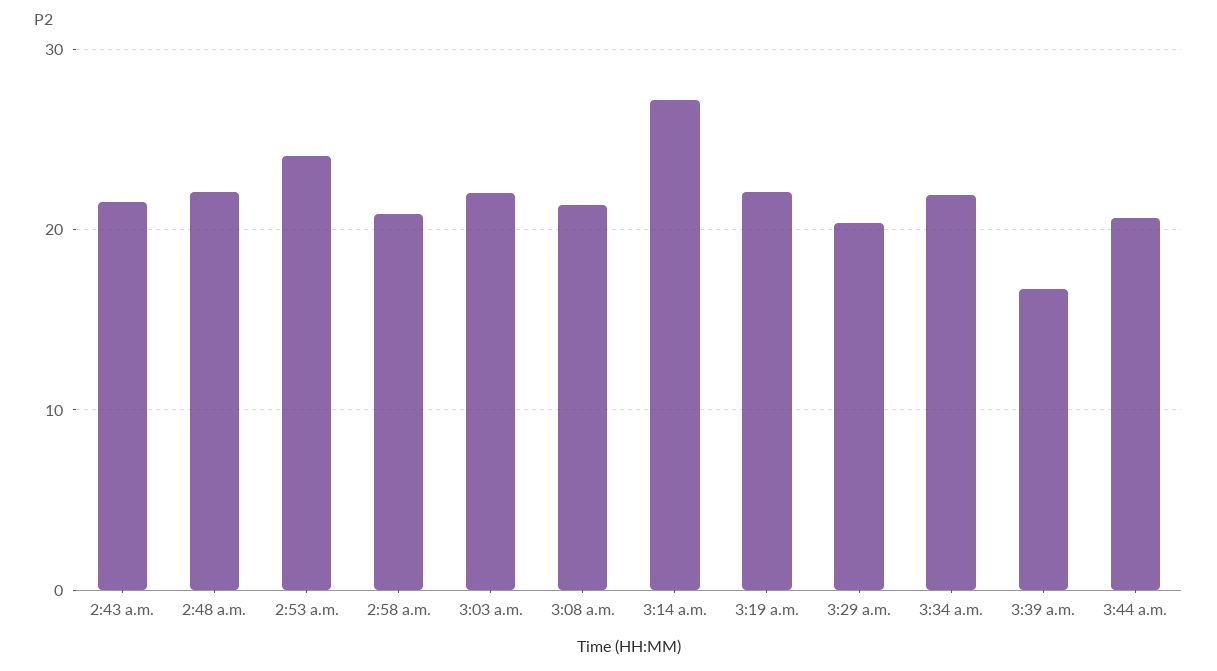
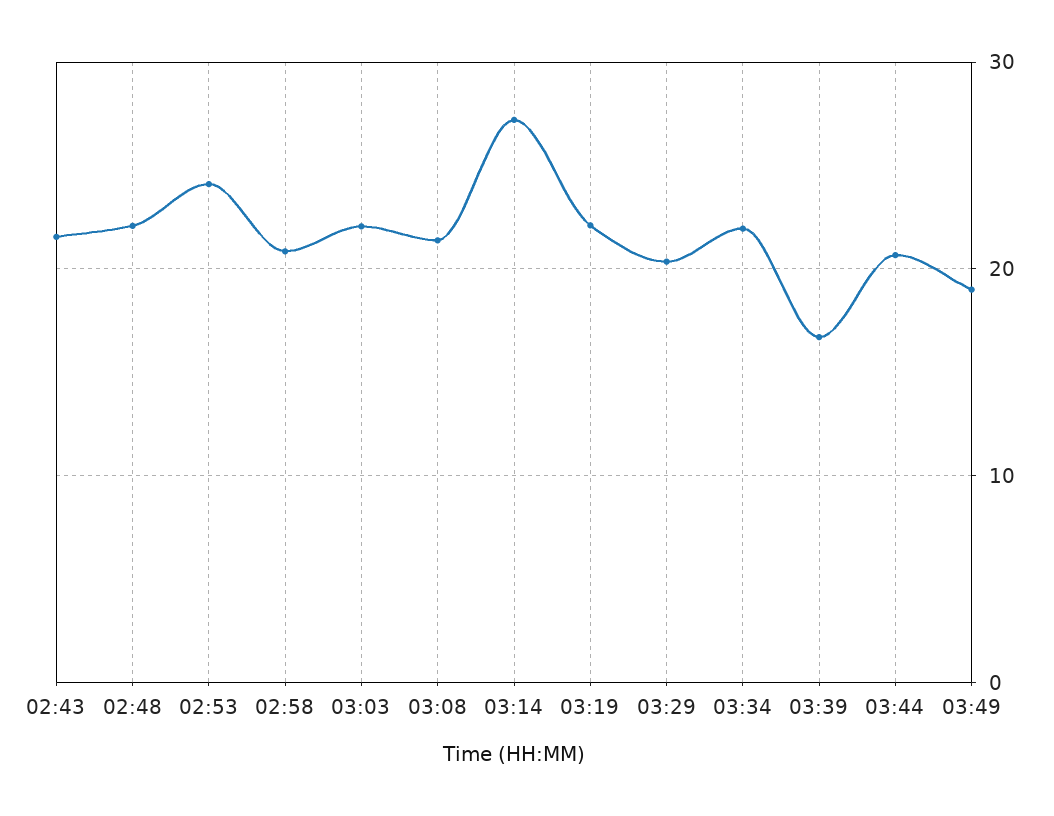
03:49: none -> 19

